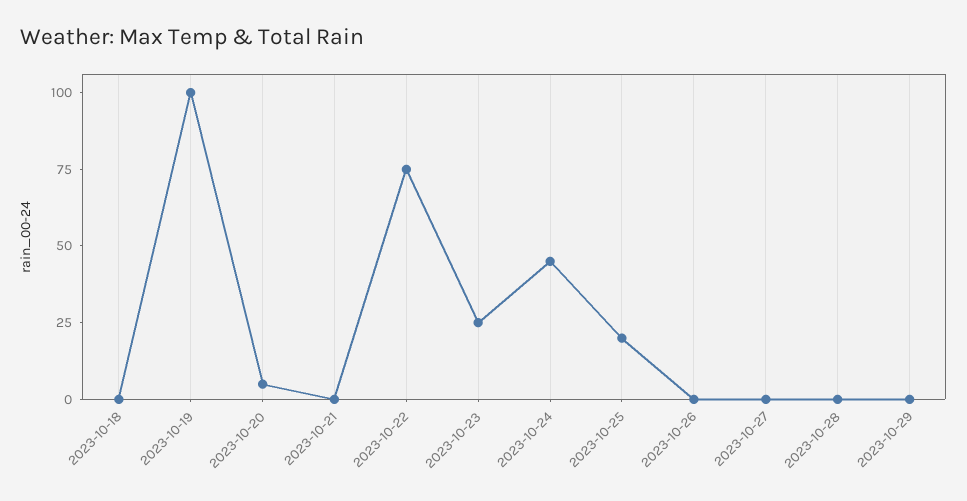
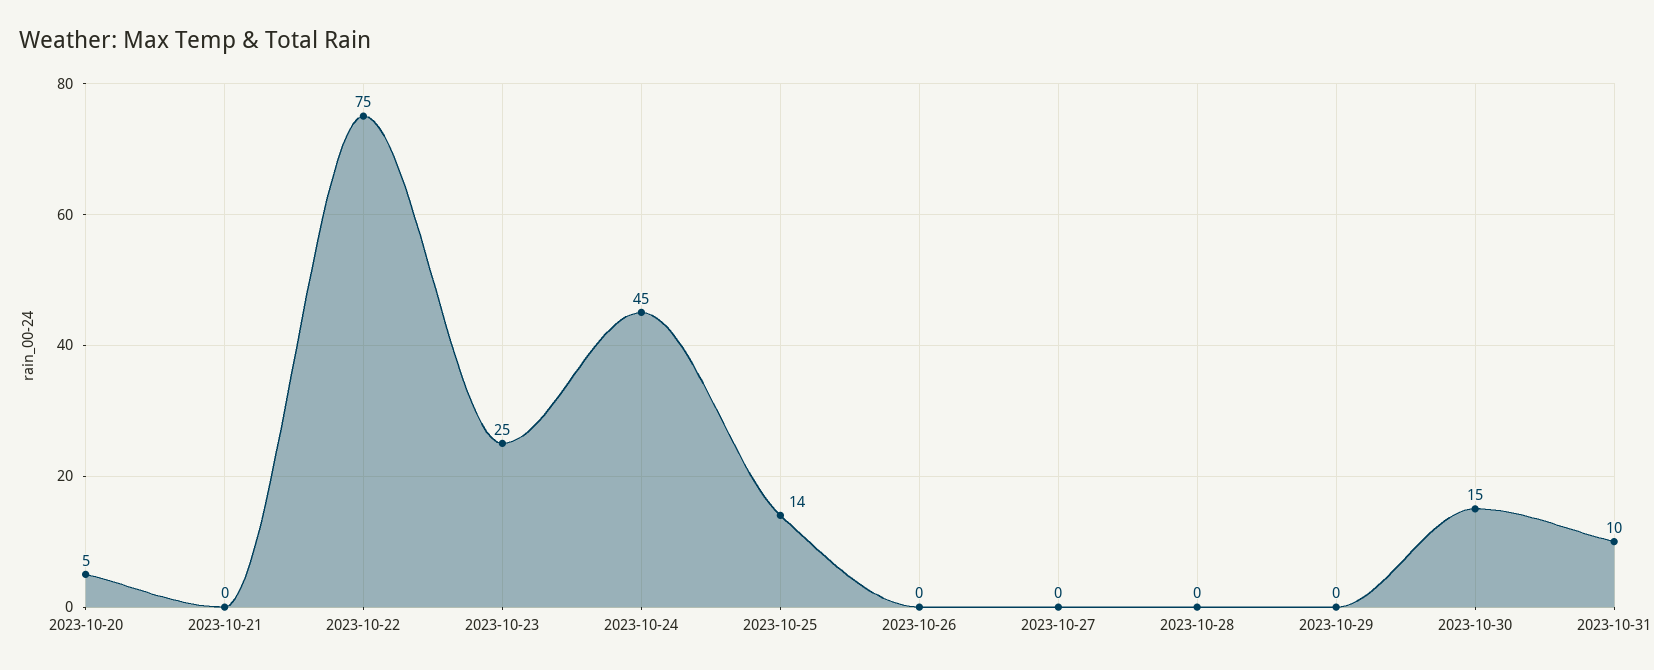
2023-10-18: 0 -> none
2023-10-19: 100 -> none
2023-10-25: 20 -> 14
2023-10-30: none -> 15
2023-10-31: none -> 10

